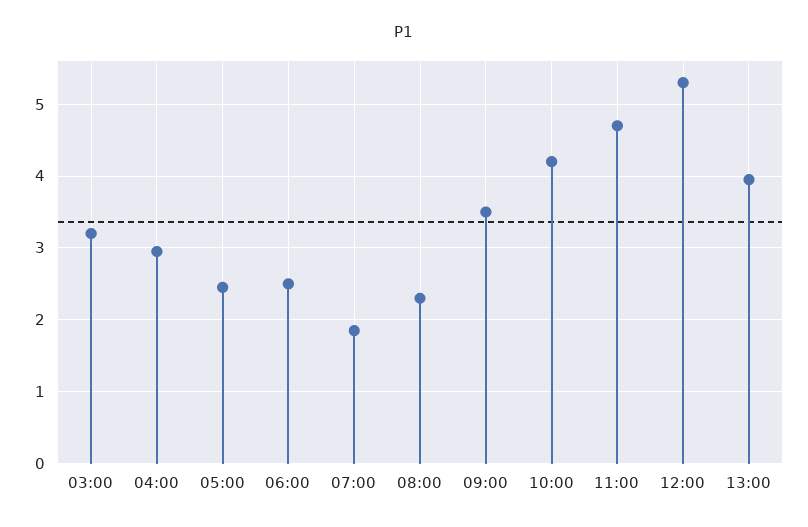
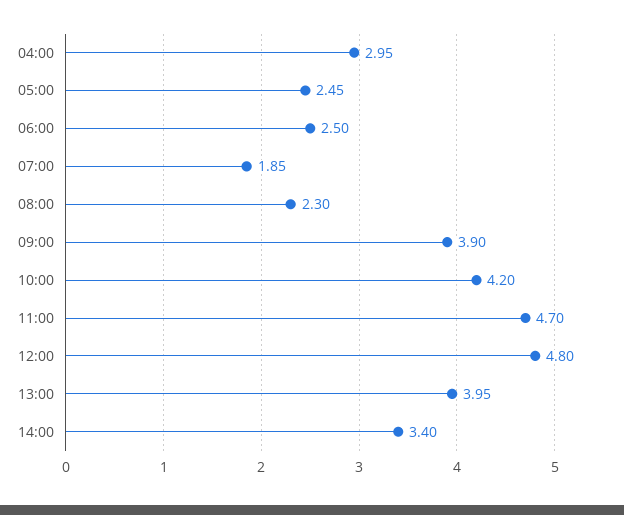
03:00: 3.2 -> none
09:00: 3.5 -> 3.9
12:00: 5.3 -> 4.8
14:00: none -> 3.4

